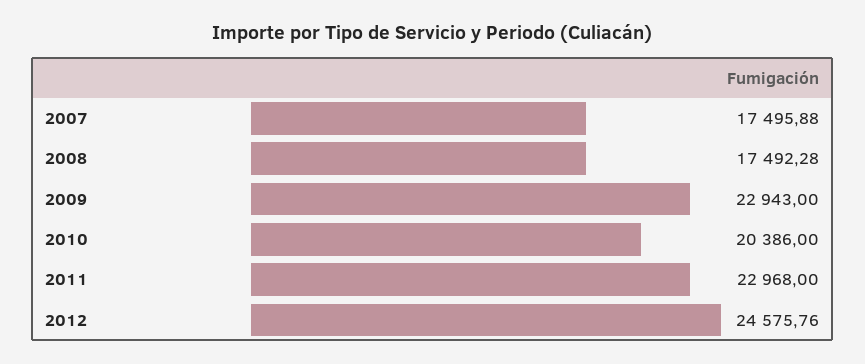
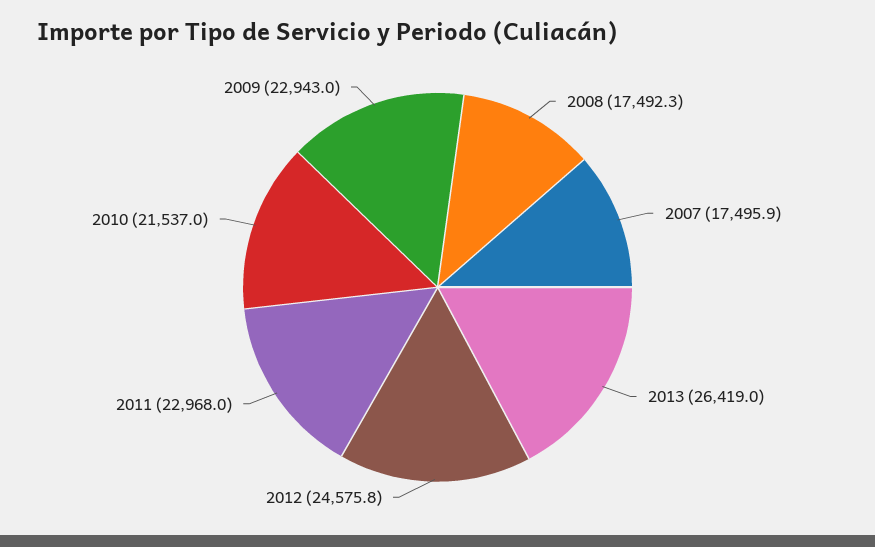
2010: 20386 -> 21537
2013: none -> 26419

